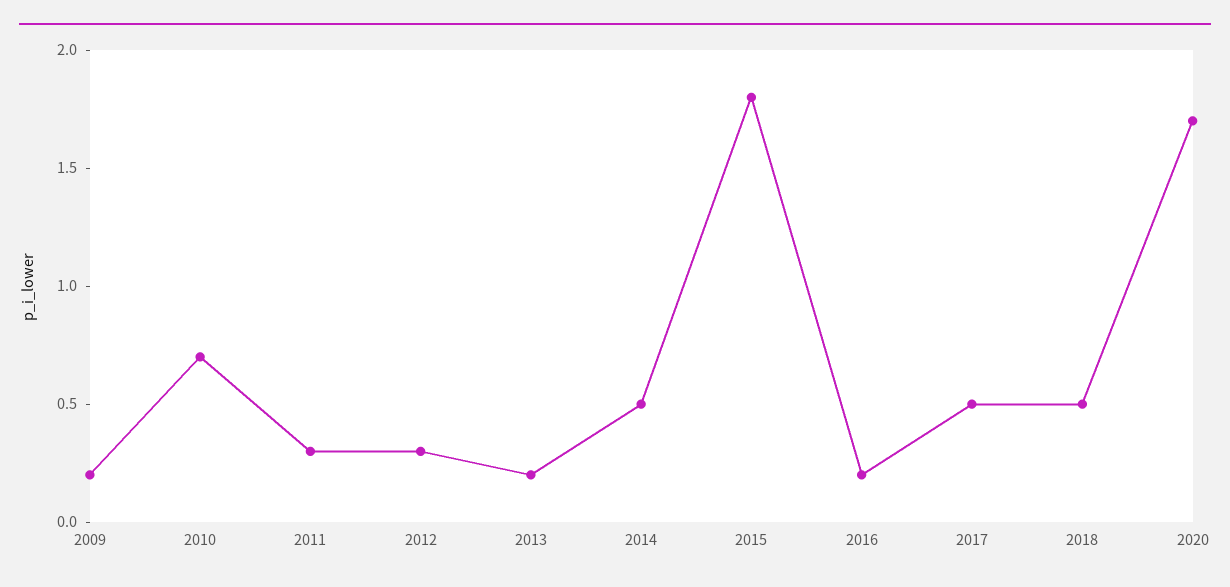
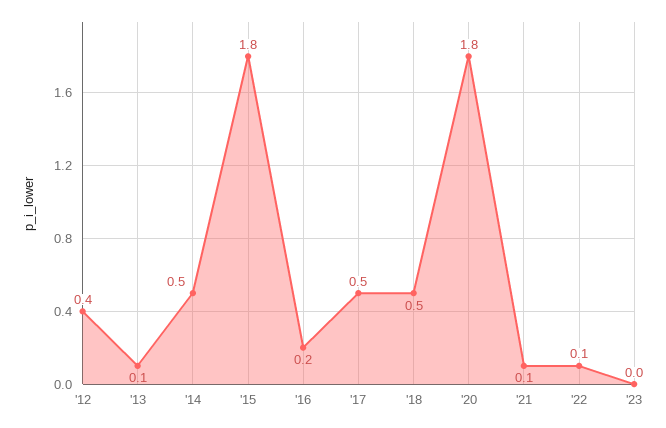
2009: 0.2 -> none
2010: 0.7 -> none
2011: 0.3 -> none
2012: 0.3 -> 0.4
2013: 0.2 -> 0.1
2020: 1.7 -> 1.8
'21: none -> 0.1
'22: none -> 0.1
'23: none -> 0

